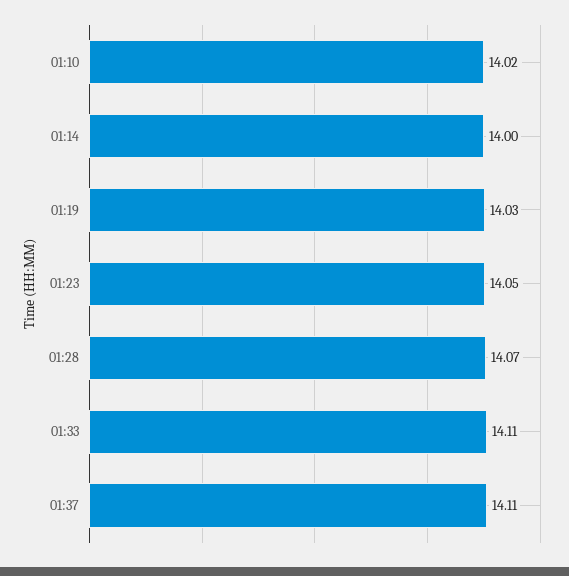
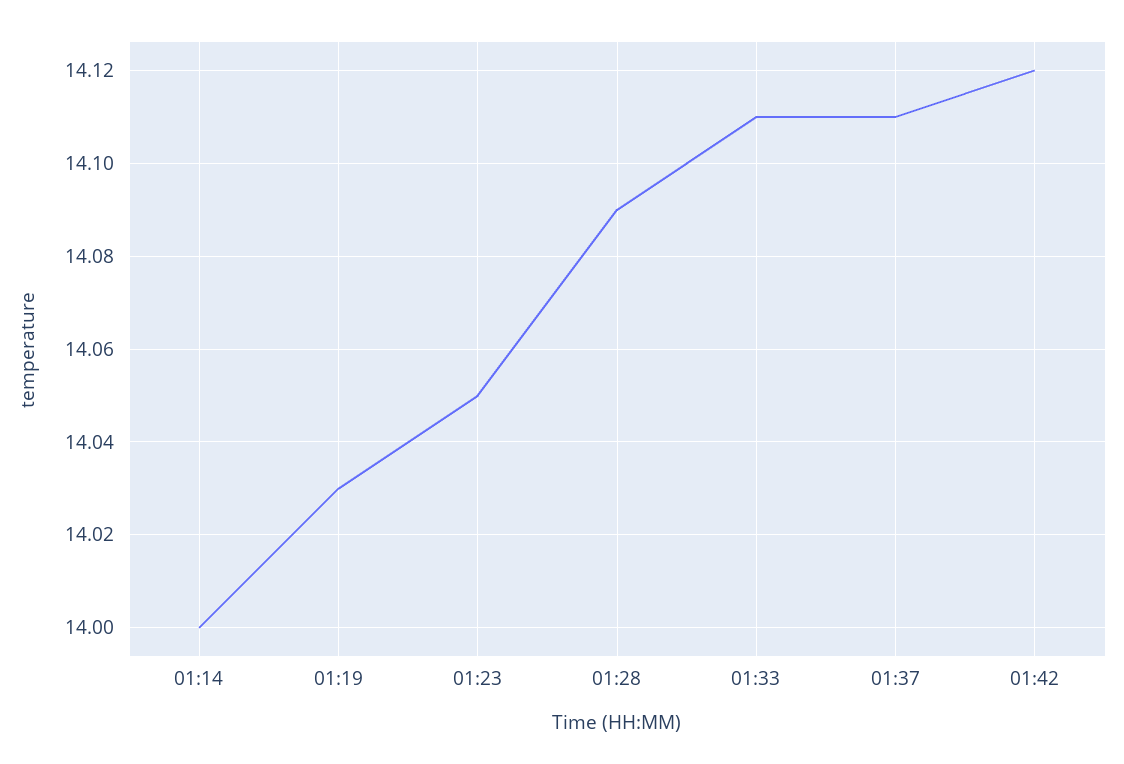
01:10: 14.02 -> none
01:28: 14.07 -> 14.09
01:42: none -> 14.12

